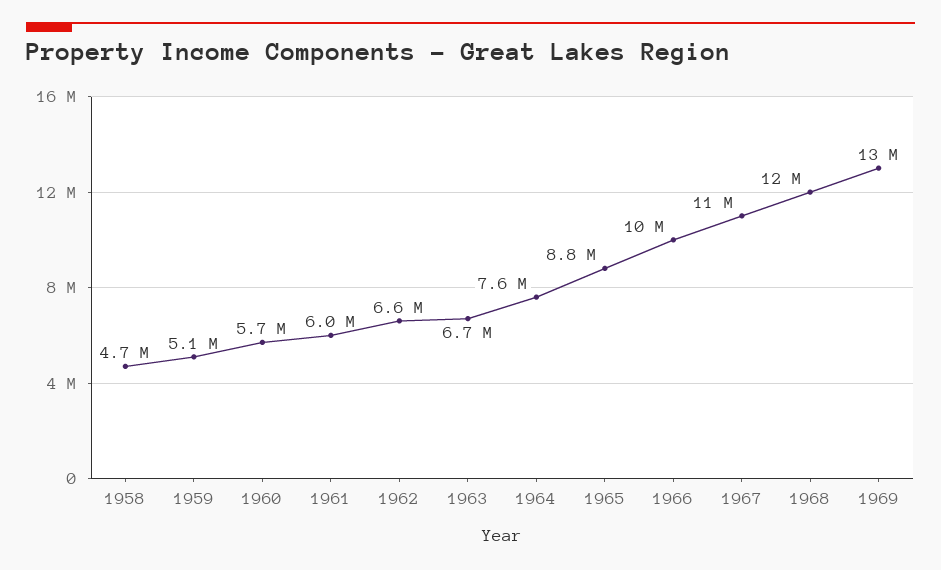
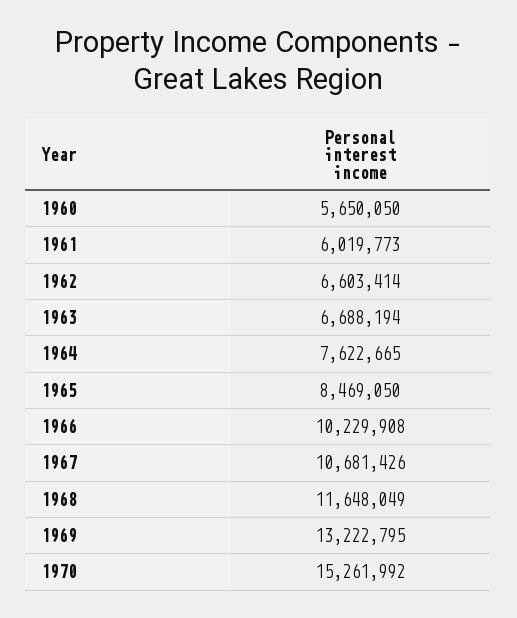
1958: 4700000 -> none
1959: 5100000 -> none
1965: 8800000 -> 8469050
1970: none -> 15261992

